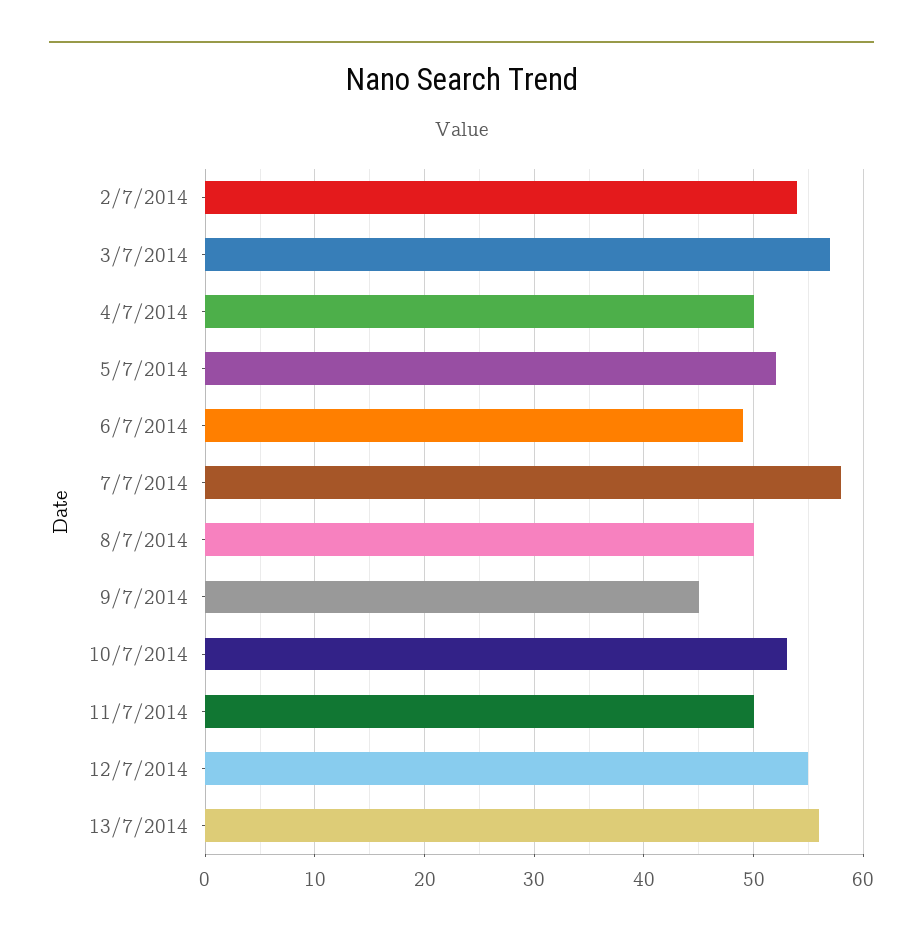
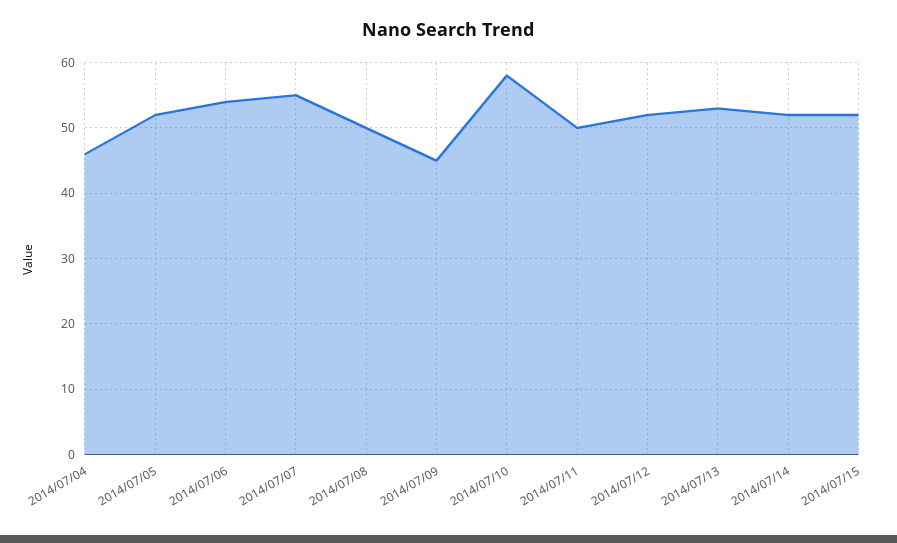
2/7/2014: 54 -> none
3/7/2014: 57 -> none
4/7/2014: 50 -> 46
6/7/2014: 49 -> 54
7/7/2014: 58 -> 55
10/7/2014: 53 -> 58
12/7/2014: 55 -> 52
13/7/2014: 56 -> 53
2014/07/14: none -> 52
2014/07/15: none -> 52

